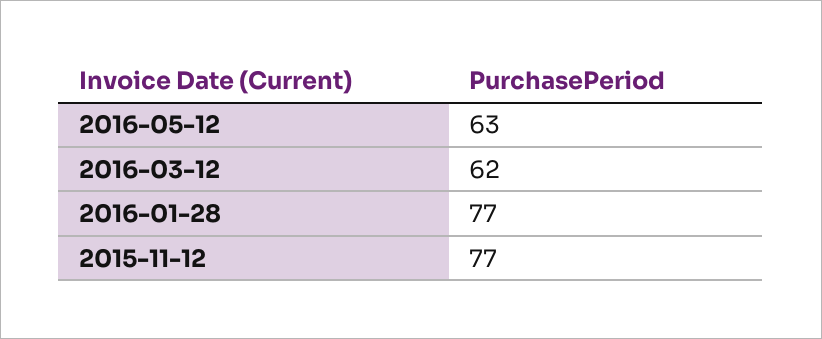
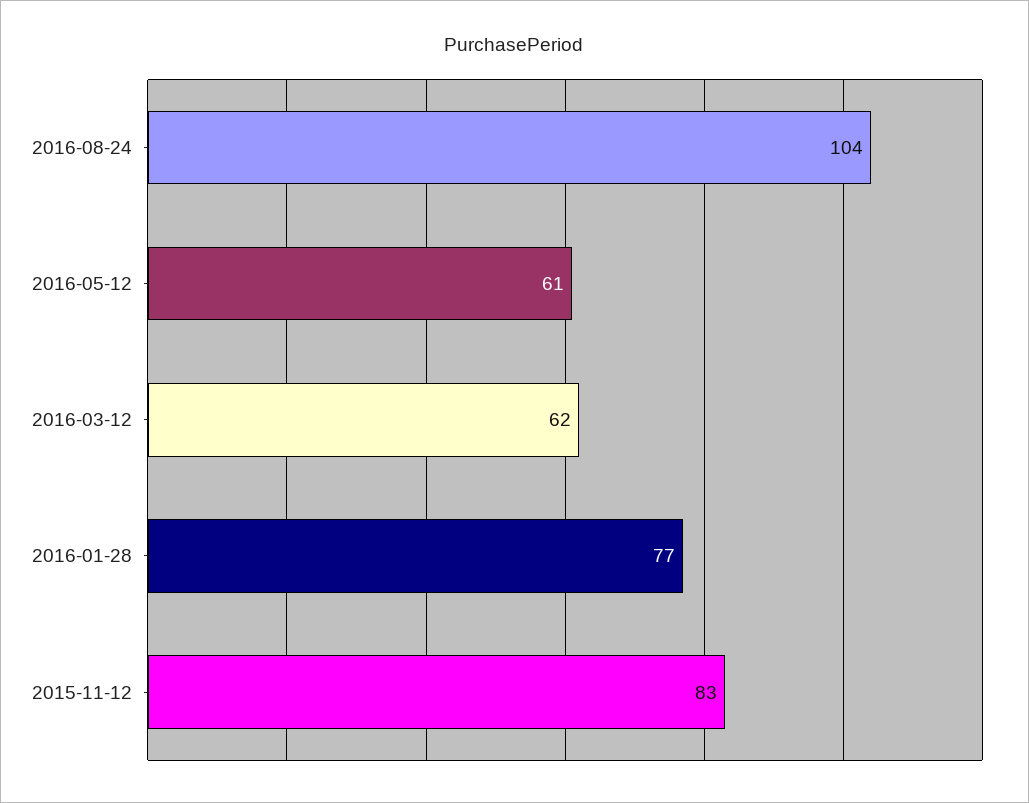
2016-05-12: 63 -> 61
2015-11-12: 77 -> 83
2016-08-24: none -> 104

